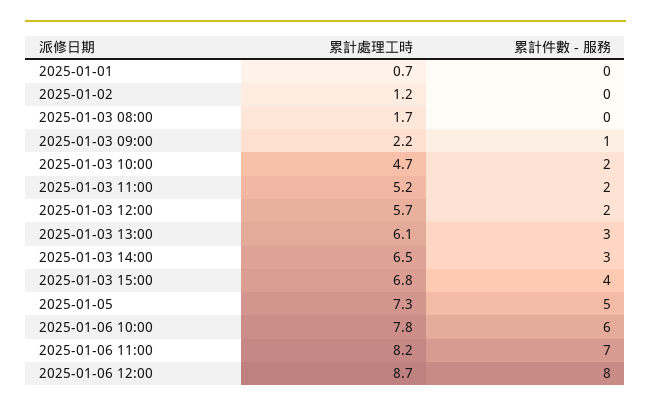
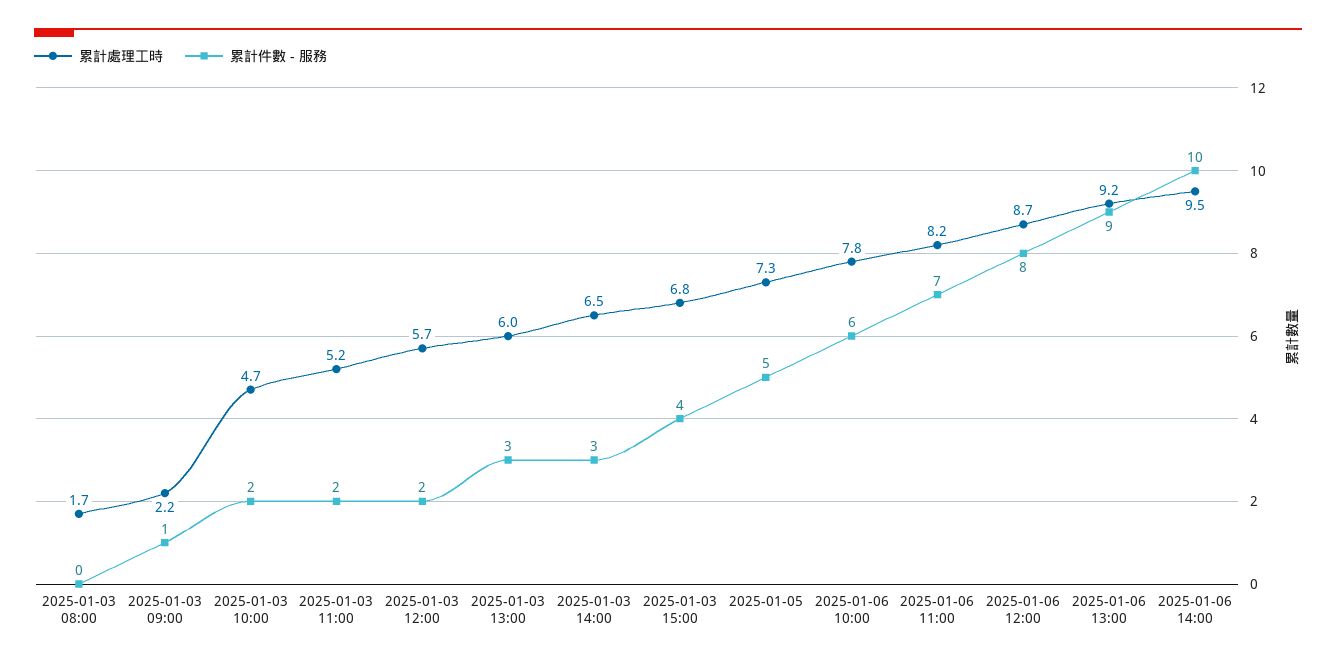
累計處理工時, 2025-01-01: 0.7 -> none
累計件數 - 服務, 2025-01-01: 0 -> none
累計處理工時, 2025-01-02: 1.2 -> none
累計件數 - 服務, 2025-01-02: 0 -> none
累計處理工時, 2025-01-03 13:00: 6.1 -> 6
累計處理工時, 2025-01-06 13:00: none -> 9.2
累計件數 - 服務, 2025-01-06 13:00: none -> 9
累計處理工時, 2025-01-06 14:00: none -> 9.5
累計件數 - 服務, 2025-01-06 14:00: none -> 10

